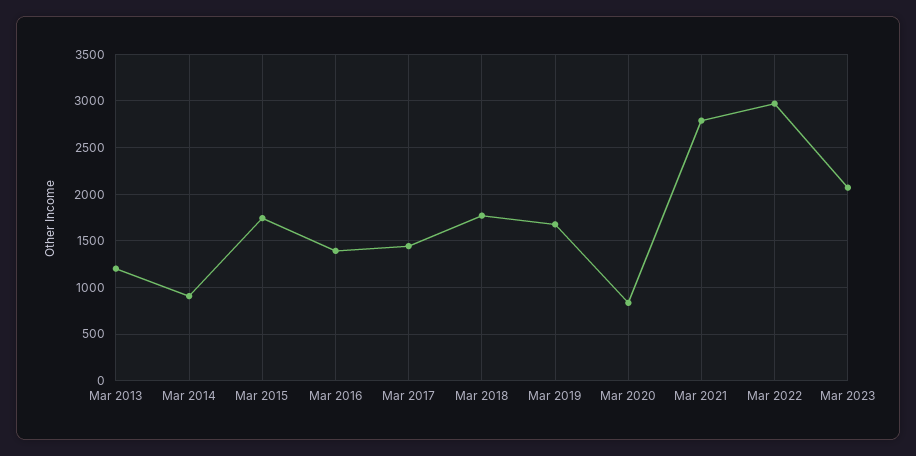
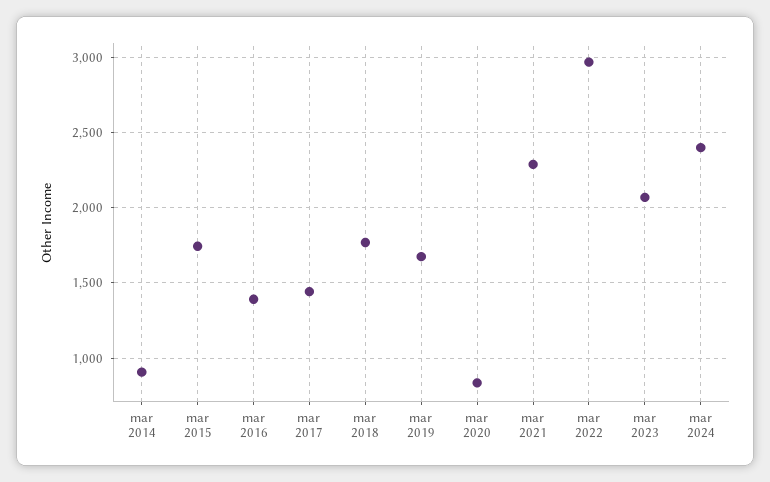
Mar 2013: 1200 -> none
Mar 2021: 2800 -> 2300
mar 2024: none -> 2400

